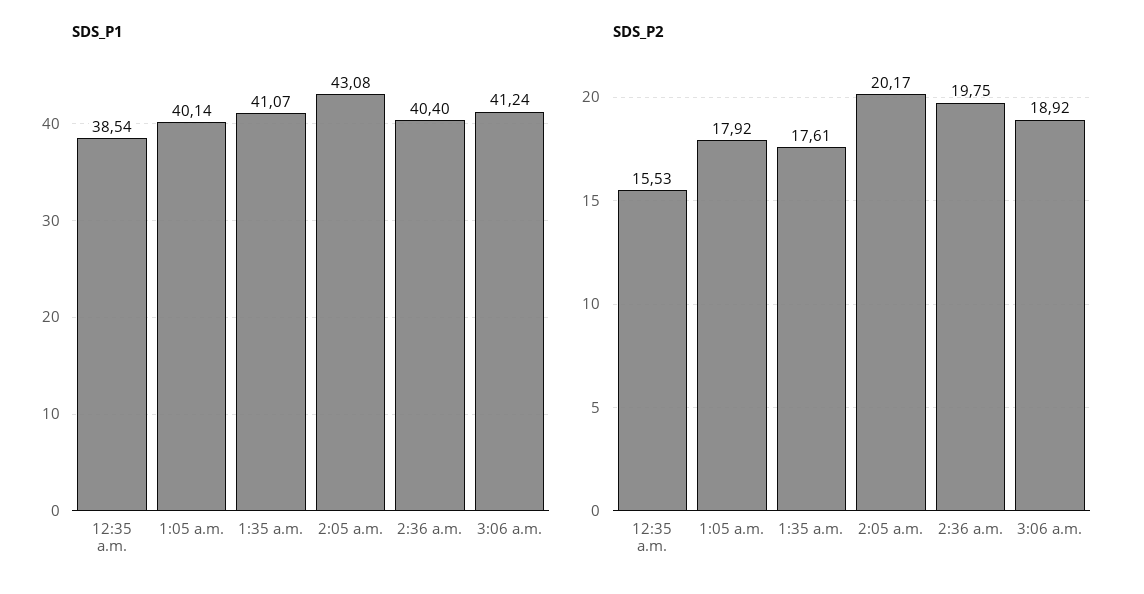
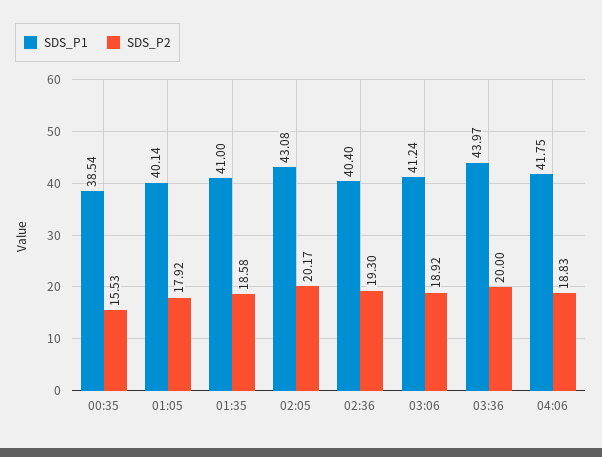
SDS_P1, 1:35 a.m.: 41.07 -> 41
SDS_P2, 1:35 a.m.: 17.61 -> 18.58
SDS_P2, 2:36 a.m.: 19.75 -> 19.3
SDS_P1, 03:36: none -> 43.97
SDS_P2, 03:36: none -> 20
SDS_P1, 04:06: none -> 41.75
SDS_P2, 04:06: none -> 18.83

